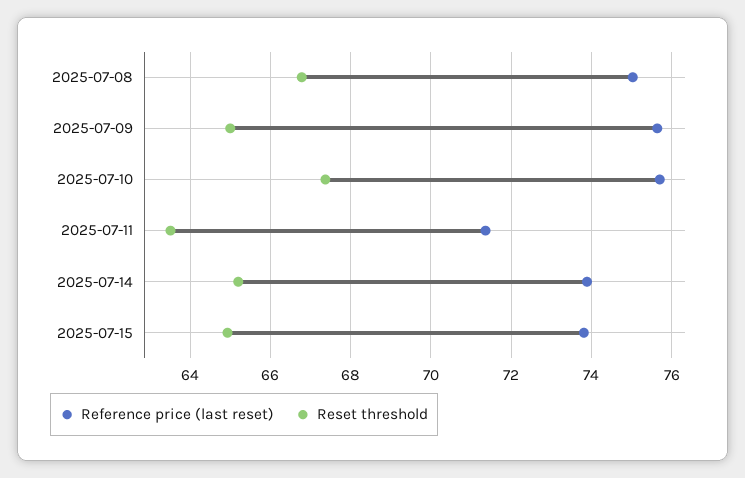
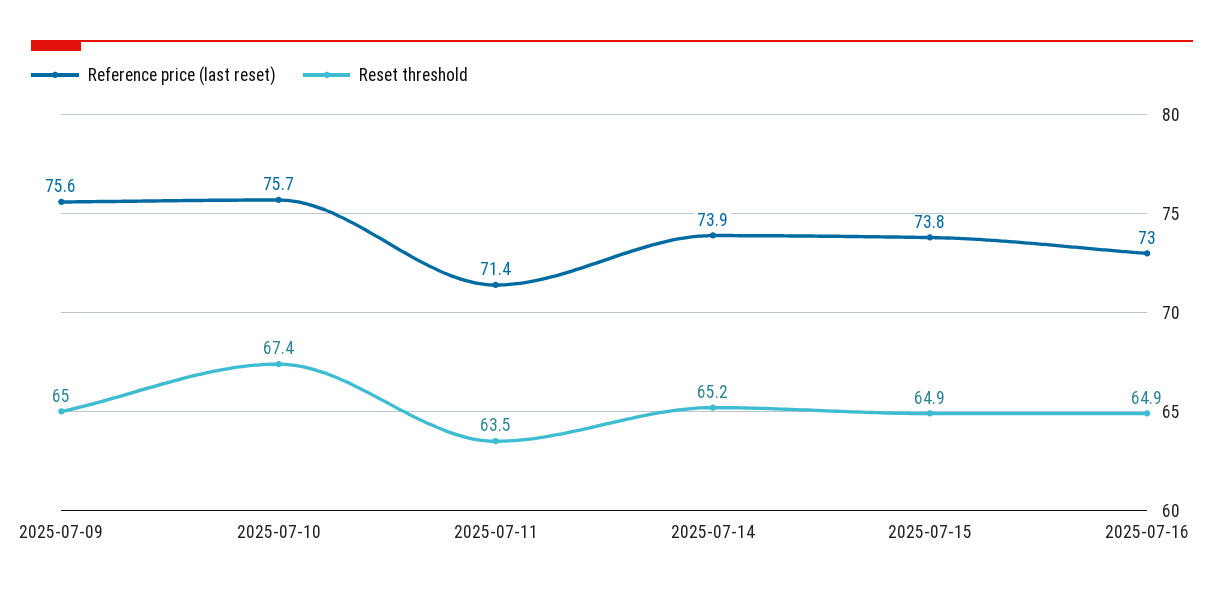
Reference price (last reset), 2025-07-08: 75 -> none
Reset threshold, 2025-07-08: 66.8 -> none
Reference price (last reset), 2025-07-16: none -> 73
Reset threshold, 2025-07-16: none -> 64.9

